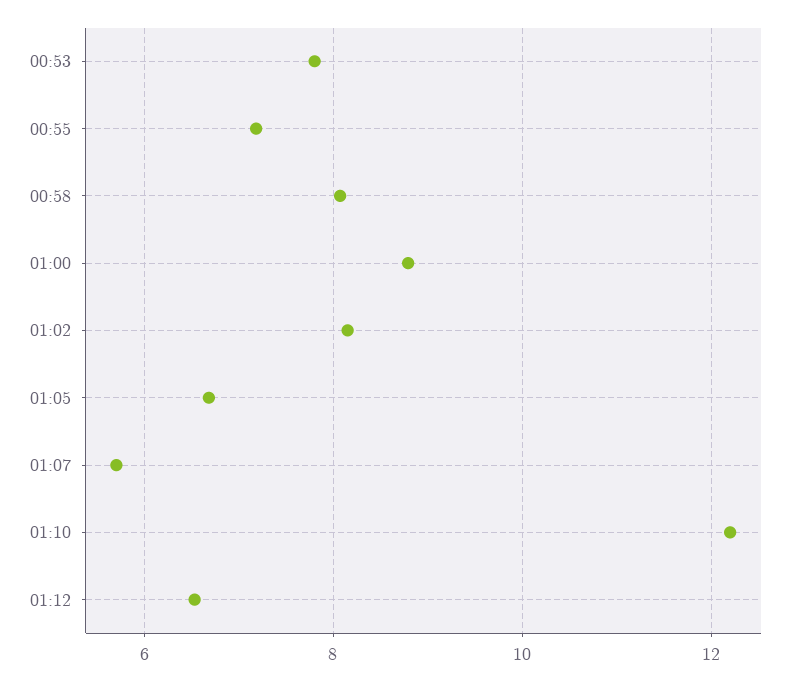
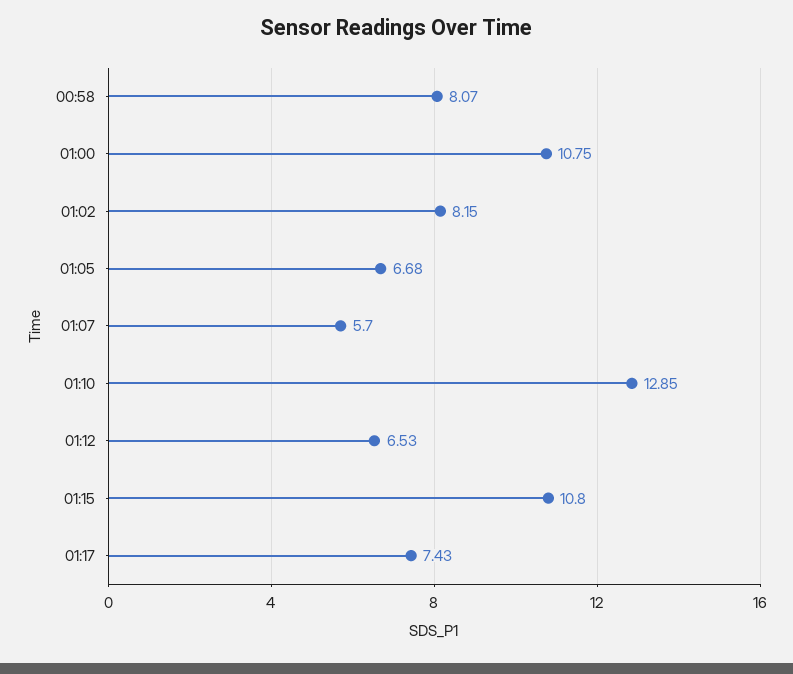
00:53: 7.8 -> none
00:55: 7.2 -> none
01:00: 8.8 -> 10.75
01:10: 12.2 -> 12.85
01:15: none -> 10.8
01:17: none -> 7.43

